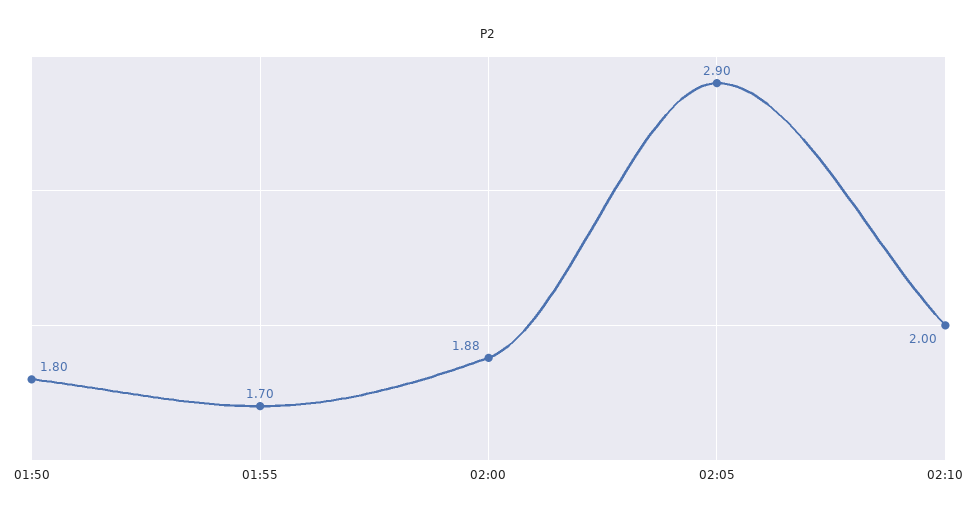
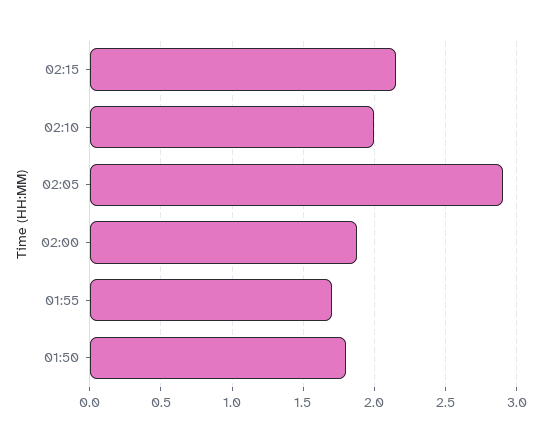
02:15: none -> 2.15

